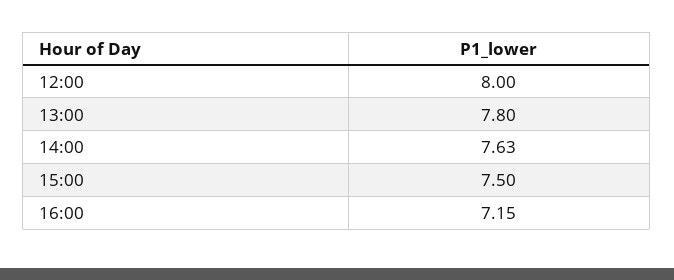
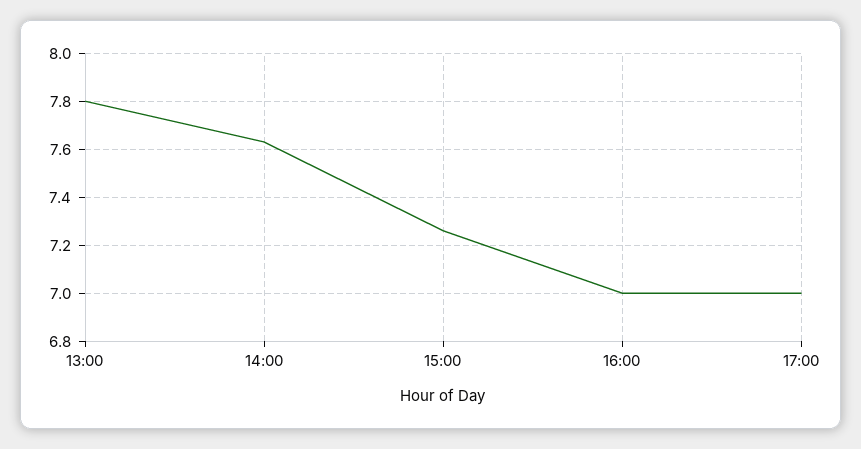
12:00: 8 -> none
15:00: 7.5 -> 7.25
16:00: 7.15 -> 7
17:00: none -> 7

